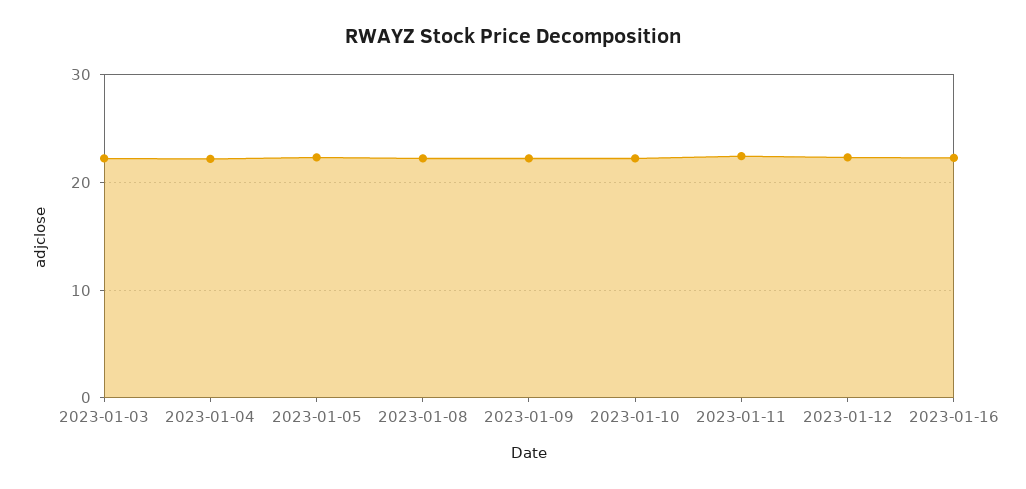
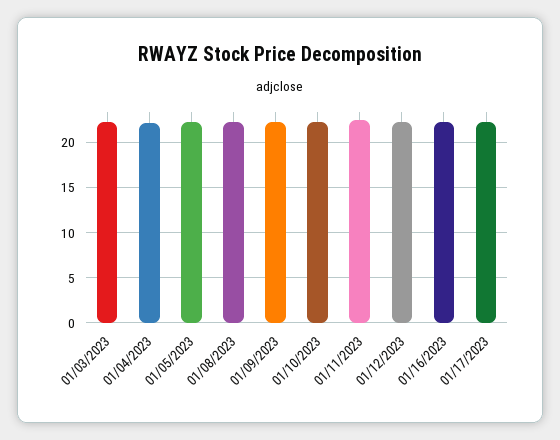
01/17/2023: none -> 22

